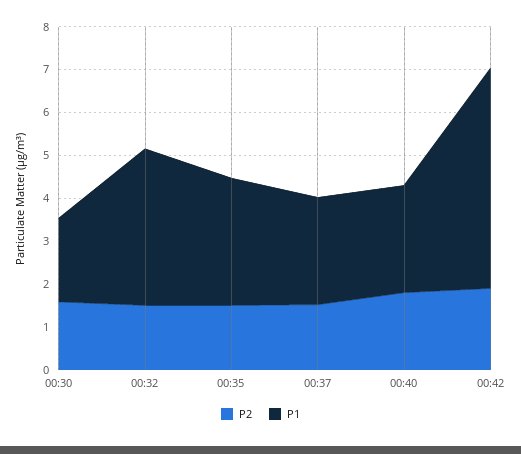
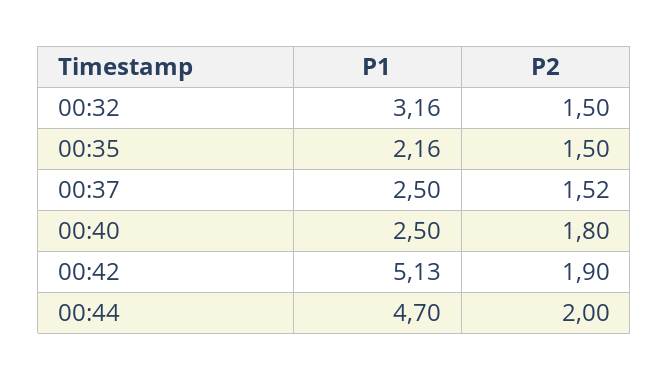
P2, 00:30: 1.6 -> none
P1, 00:30: 2 -> none
P1, 00:32: 3.6 -> 3.16
P1, 00:35: 3 -> 2.16
P1, 00:44: none -> 4.7
P2, 00:44: none -> 2

